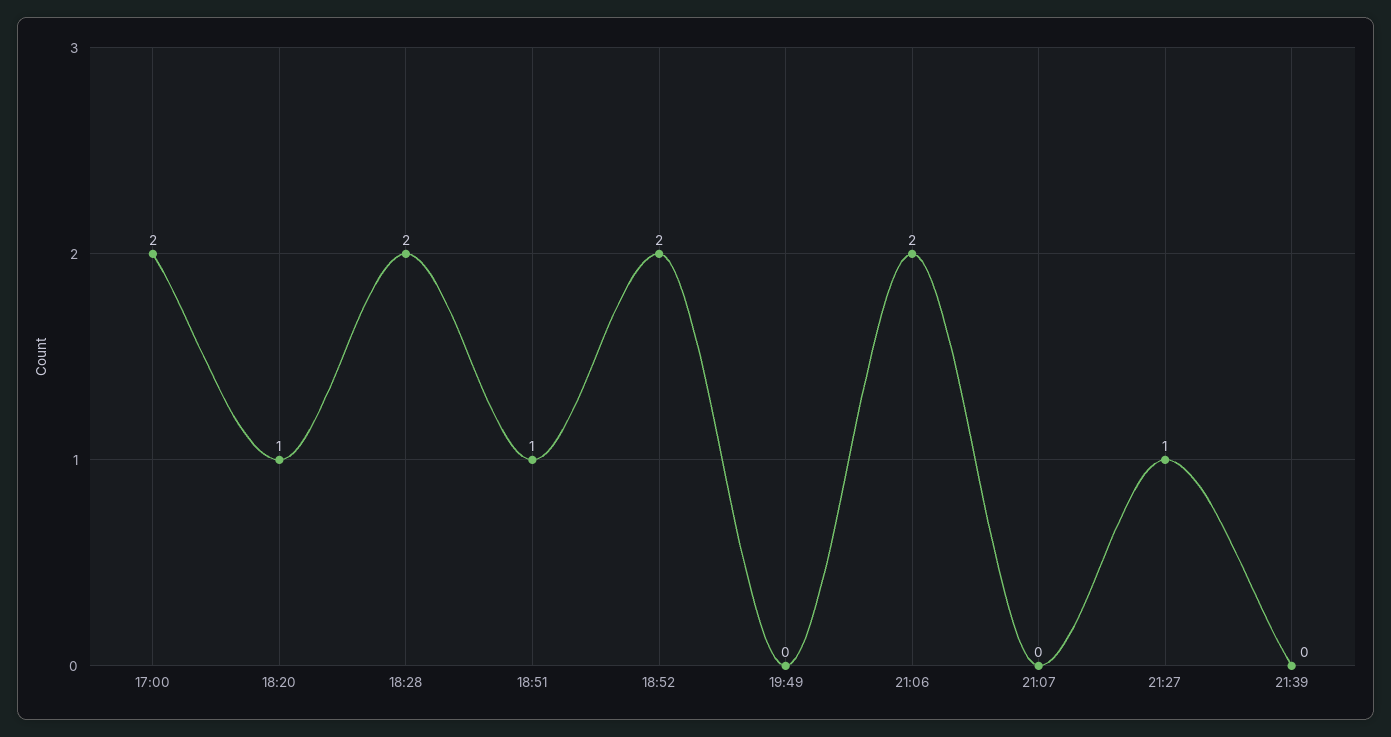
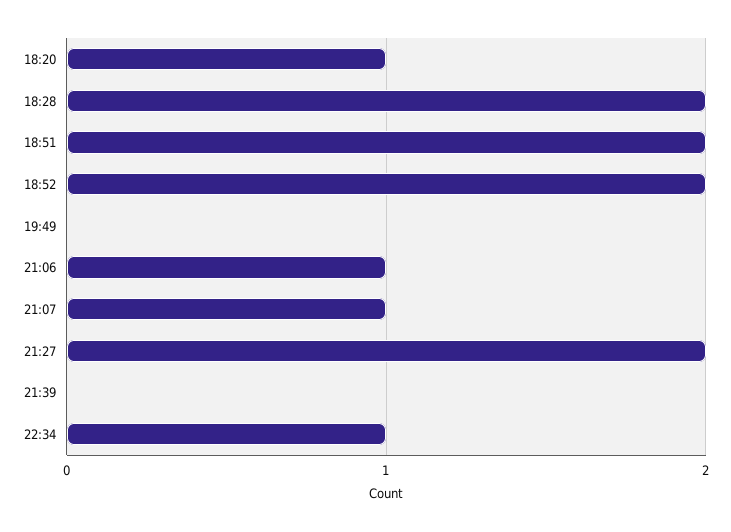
17:00: 2 -> none
18:51: 1 -> 2
21:06: 2 -> 1
21:07: 0 -> 1
21:27: 1 -> 2
22:34: none -> 1

